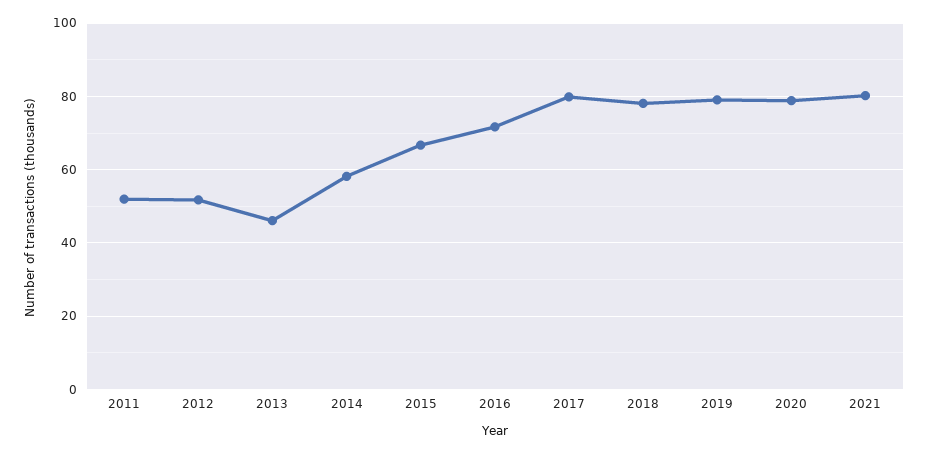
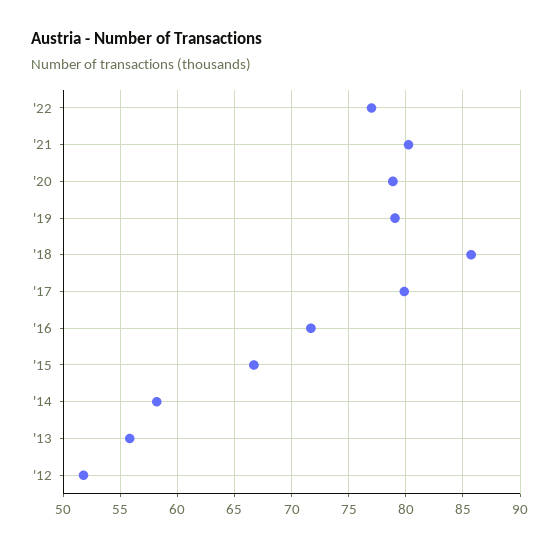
2011: 52 -> none
2013: 46 -> 56
2018: 78 -> 86
'22: none -> 77

